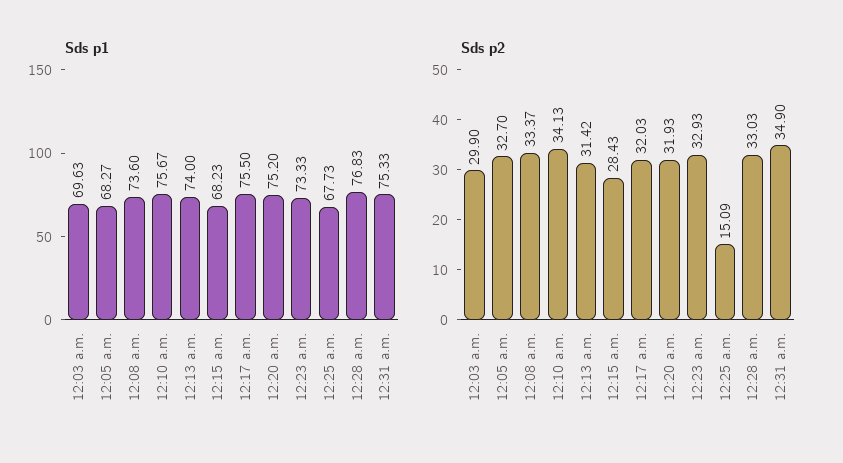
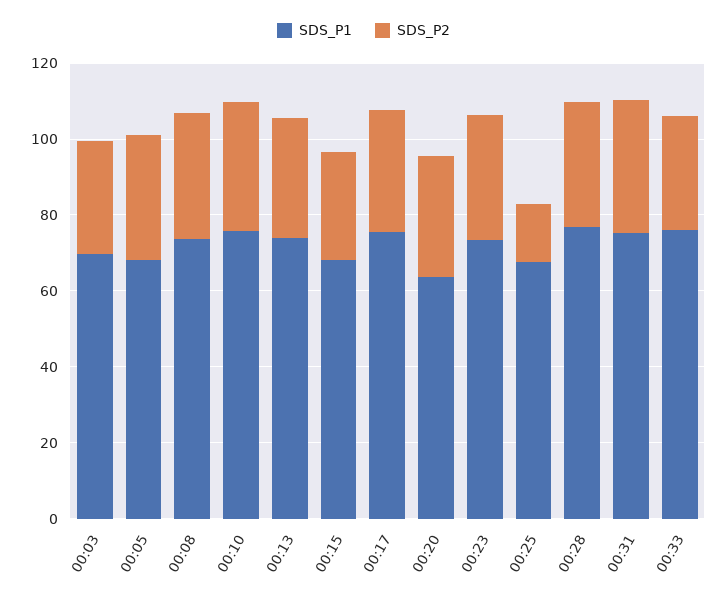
Sds p1, 12:20 a.m.: 75.2 -> 65
Sds p1, 00:33: none -> 75
Sds p2, 00:33: none -> 30

